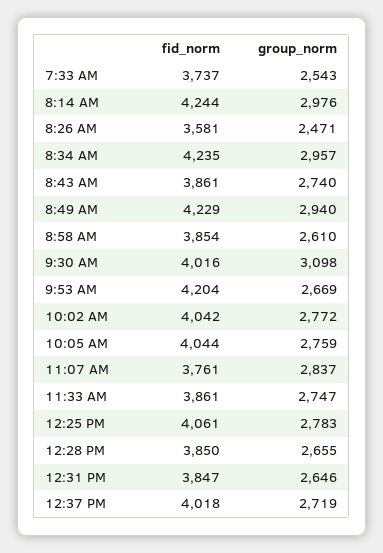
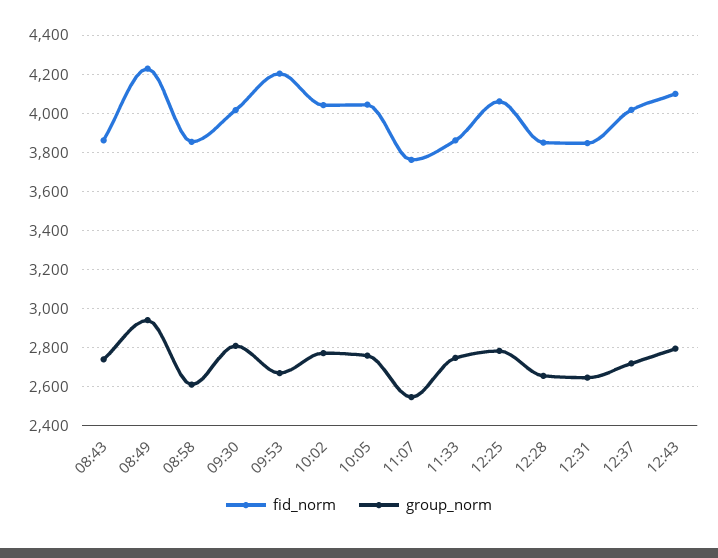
fid_norm, 7:33 AM: 3737 -> none
group_norm, 7:33 AM: 2543 -> none
fid_norm, 8:14 AM: 4244 -> none
group_norm, 8:14 AM: 2976 -> none
fid_norm, 8:26 AM: 3581 -> none
group_norm, 8:26 AM: 2471 -> none
fid_norm, 8:34 AM: 4235 -> none
group_norm, 8:34 AM: 2957 -> none
group_norm, 9:30 AM: 3098 -> 2800
group_norm, 11:07 AM: 2837 -> 2550
fid_norm, 12:43: none -> 4100
group_norm, 12:43: none -> 2800

